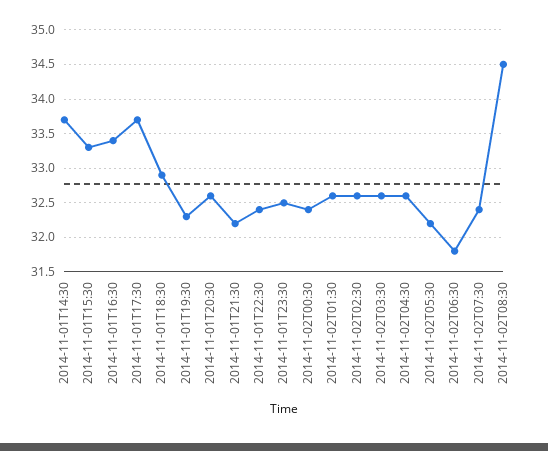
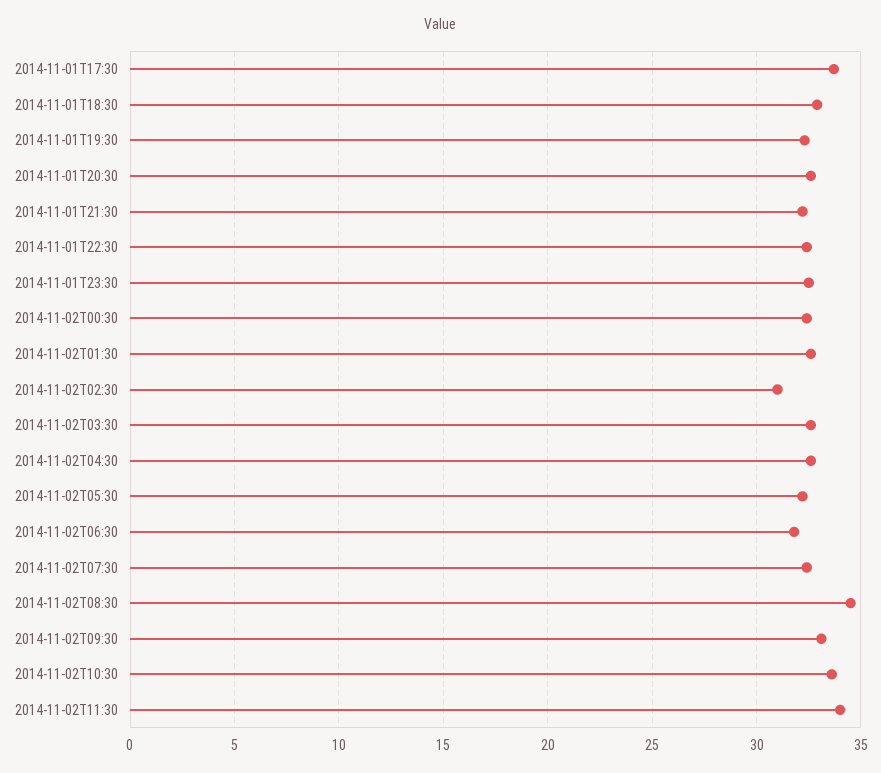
2014-11-01T14:30: 33.7 -> none
2014-11-01T15:30: 33.3 -> none
2014-11-01T16:30: 33.4 -> none
2014-11-02T02:30: 32.6 -> 31
2014-11-02T09:30: none -> 33
2014-11-02T10:30: none -> 33.5
2014-11-02T11:30: none -> 34

